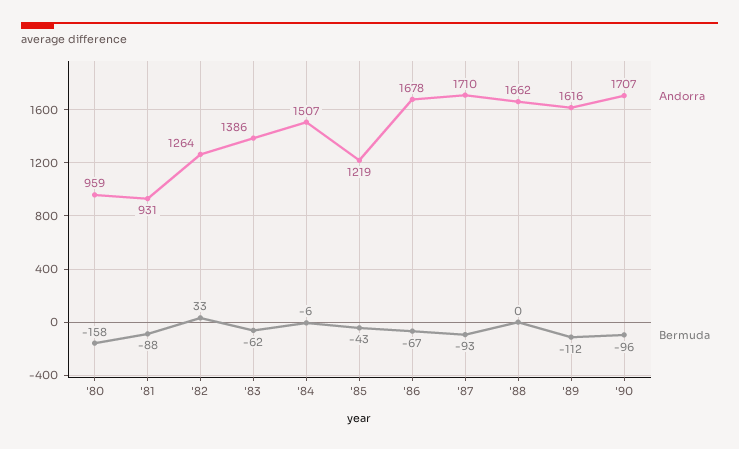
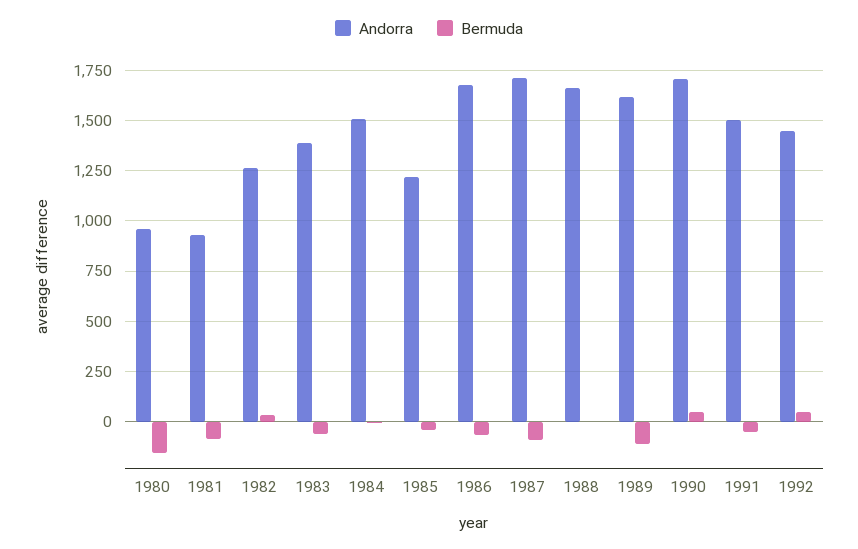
Bermuda, '90: -96 -> 50
Andorra, 1991: none -> 1500
Bermuda, 1991: none -> -50
Andorra, 1992: none -> 1450
Bermuda, 1992: none -> 50

